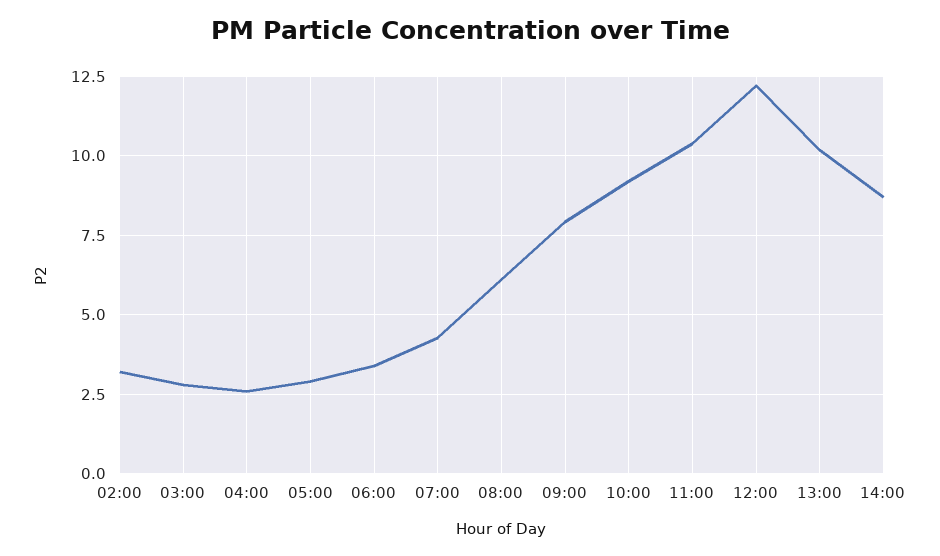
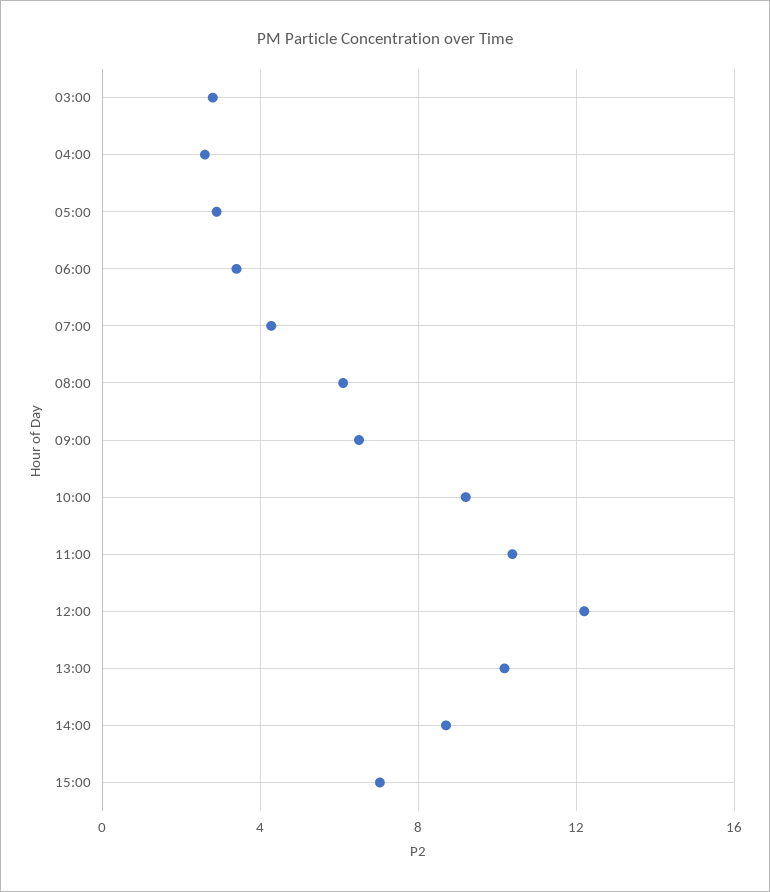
02:00: 3.25 -> none
09:00: 8 -> 6.5
15:00: none -> 7

